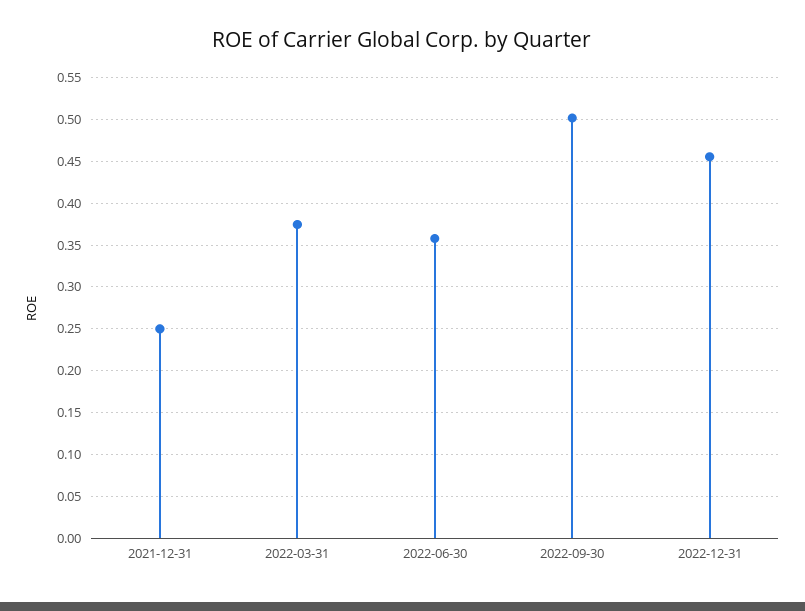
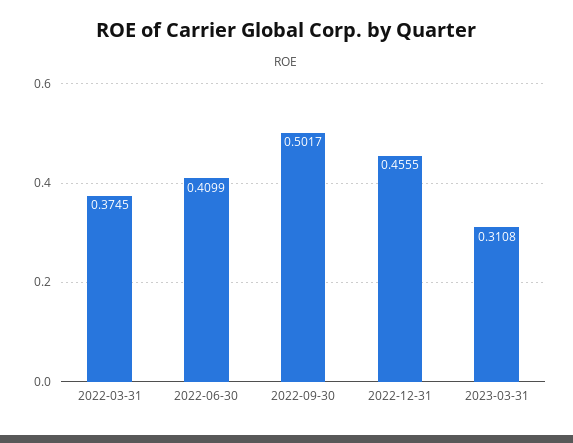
2021-12-31: 0.25 -> none
2022-06-30: 0.36 -> 0.4099
2023-03-31: none -> 0.3108

